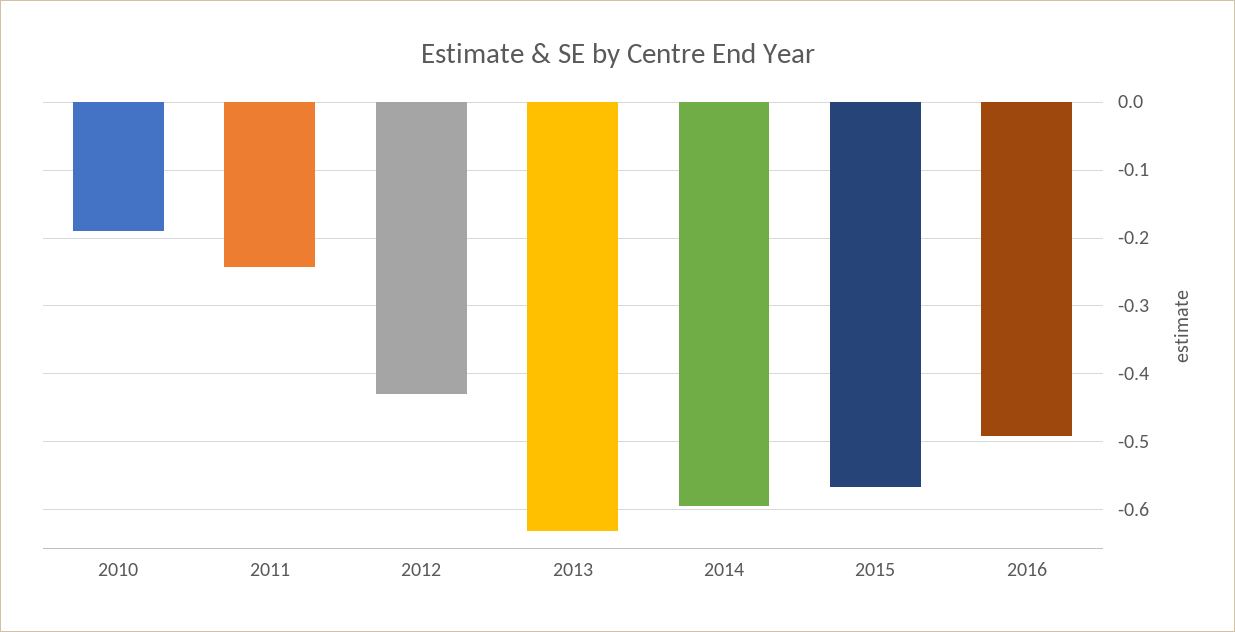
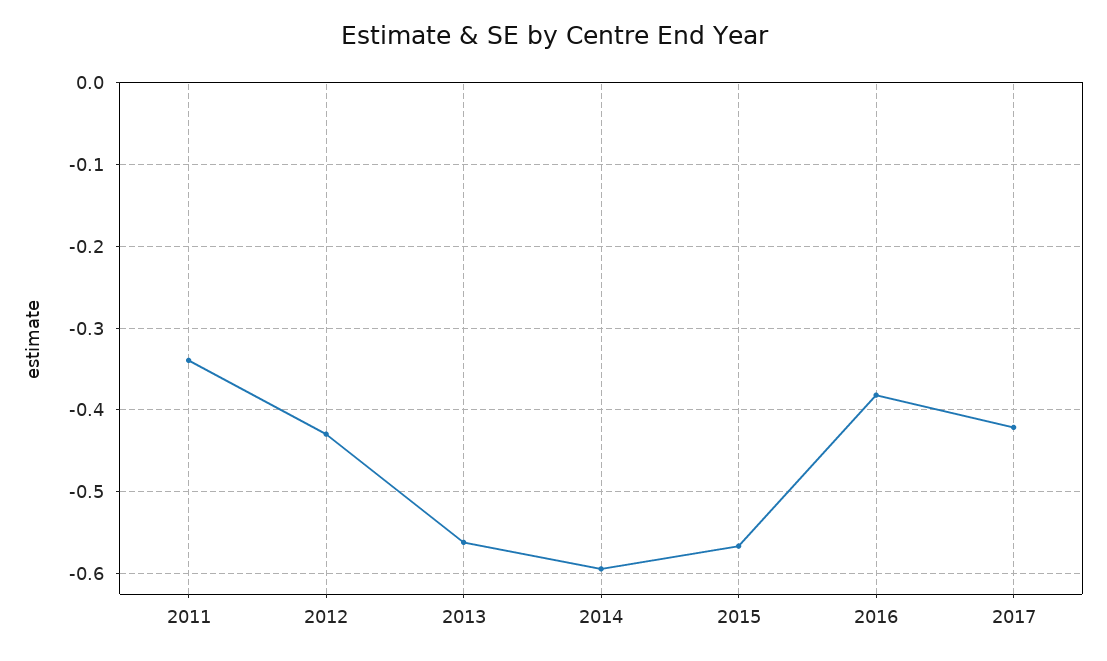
2010: -0.19 -> none
2011: -0.24 -> -0.34
2013: -0.63 -> -0.56
2016: -0.49 -> -0.38
2017: none -> -0.42

